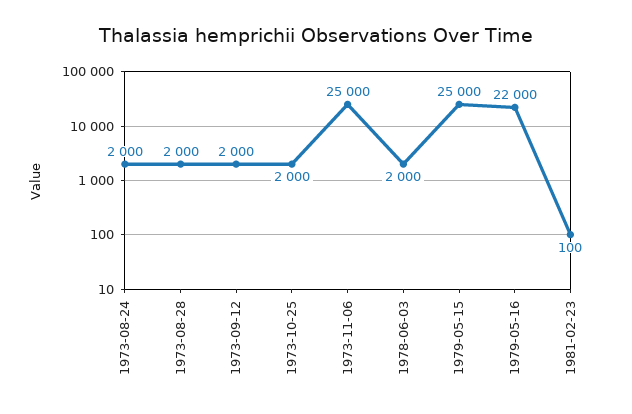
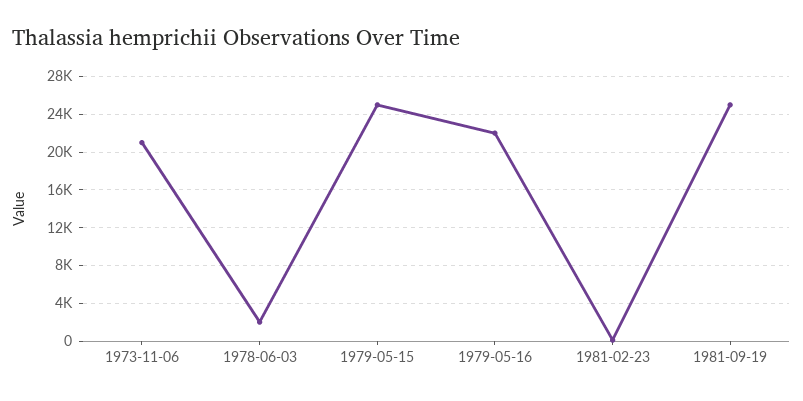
1973-08-24: 2000 -> none
1973-08-28: 2000 -> none
1973-09-12: 2000 -> none
1973-10-25: 2000 -> none
1973-11-06: 25000 -> 21000
1981-09-19: none -> 25000

